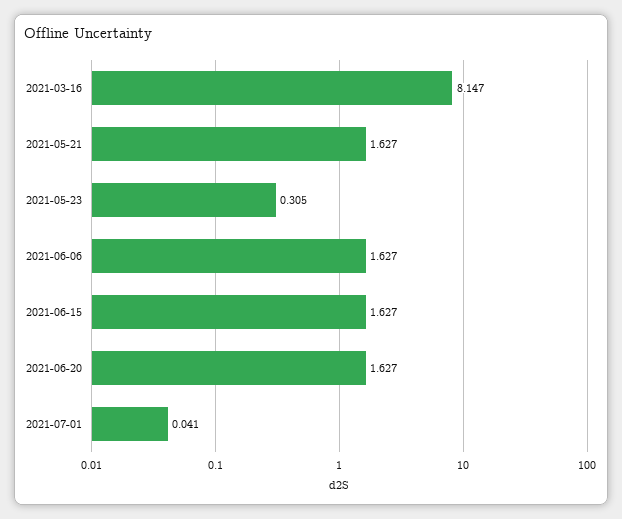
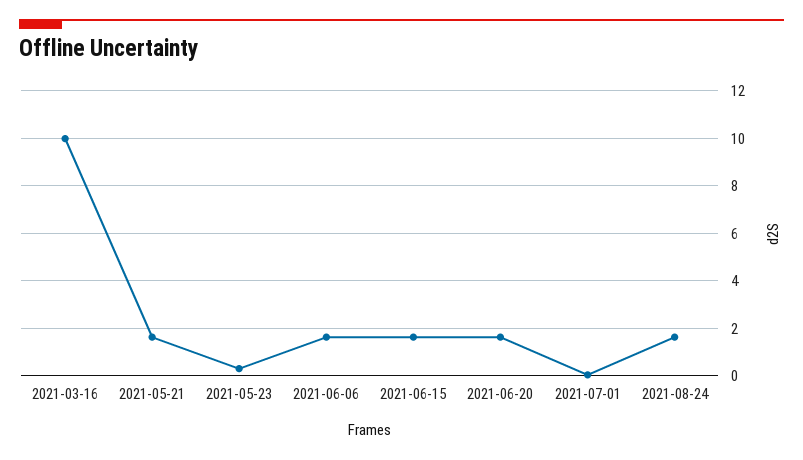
2021-03-16: 8.147 -> 10
2021-08-24: none -> 1.5

